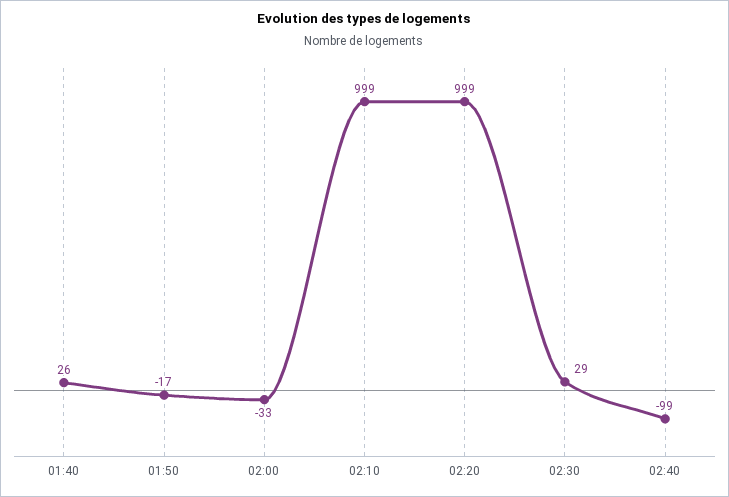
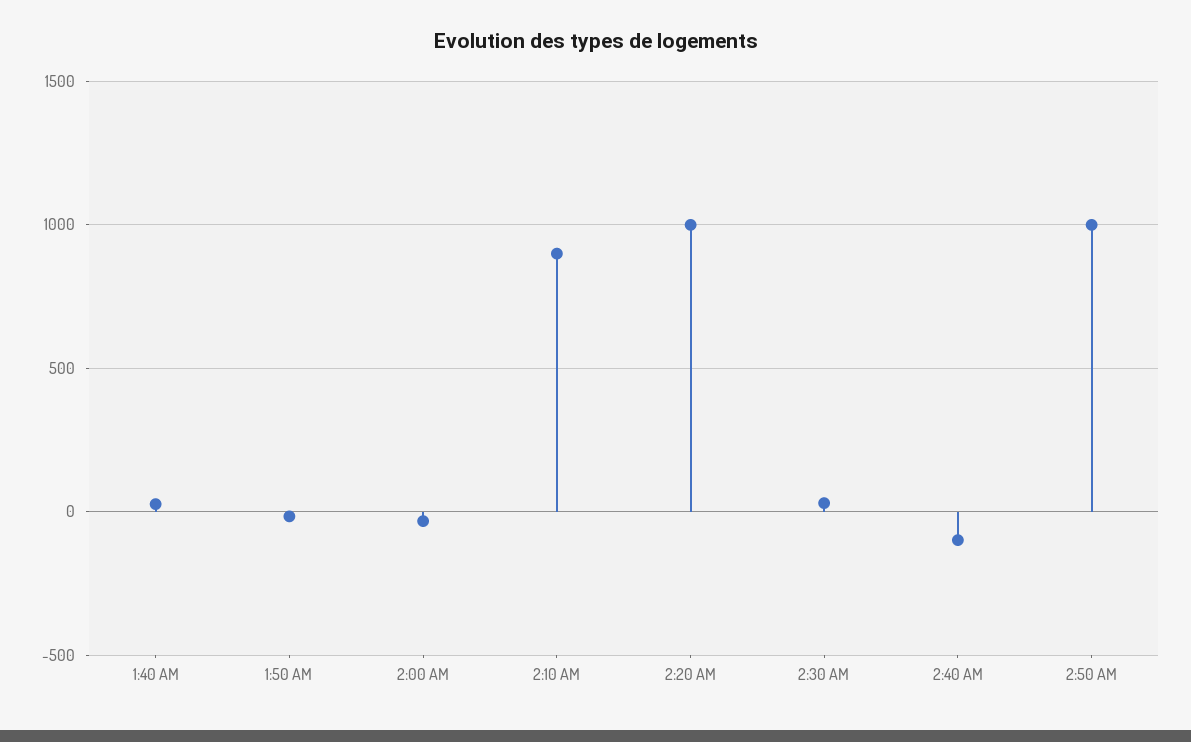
02:10: 999 -> 900
2:50 AM: none -> 1000

